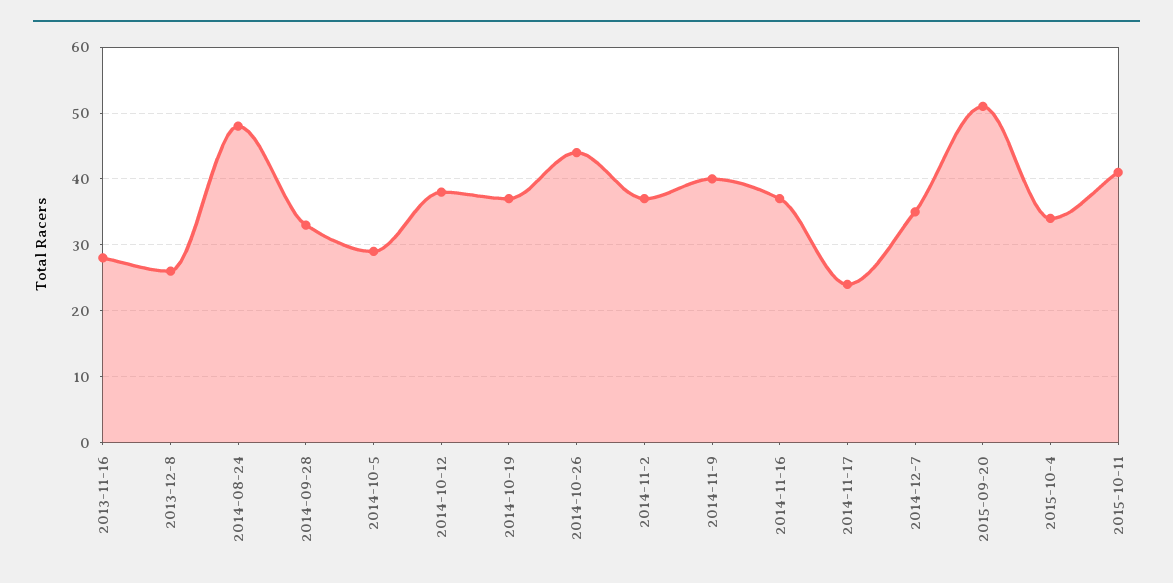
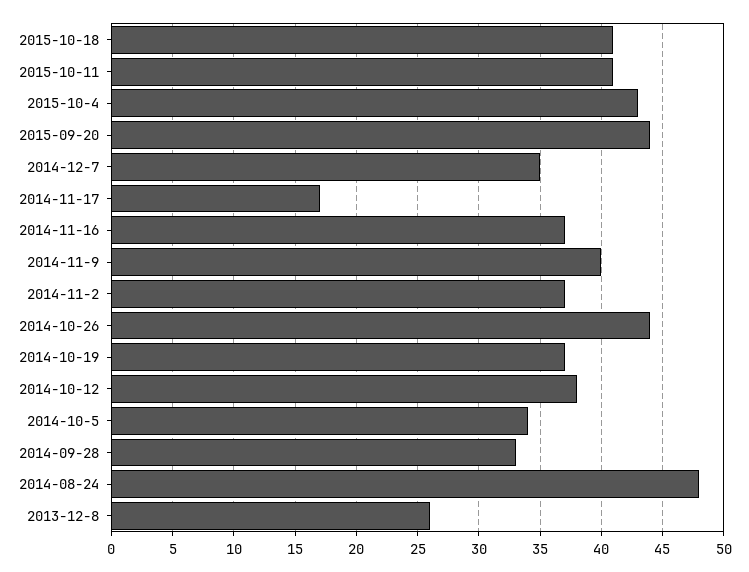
2013-11-16: 28 -> none
2014-10-5: 29 -> 34
2014-11-17: 24 -> 17
2015-09-20: 51 -> 44
2015-10-4: 34 -> 43
2015-10-18: none -> 41

